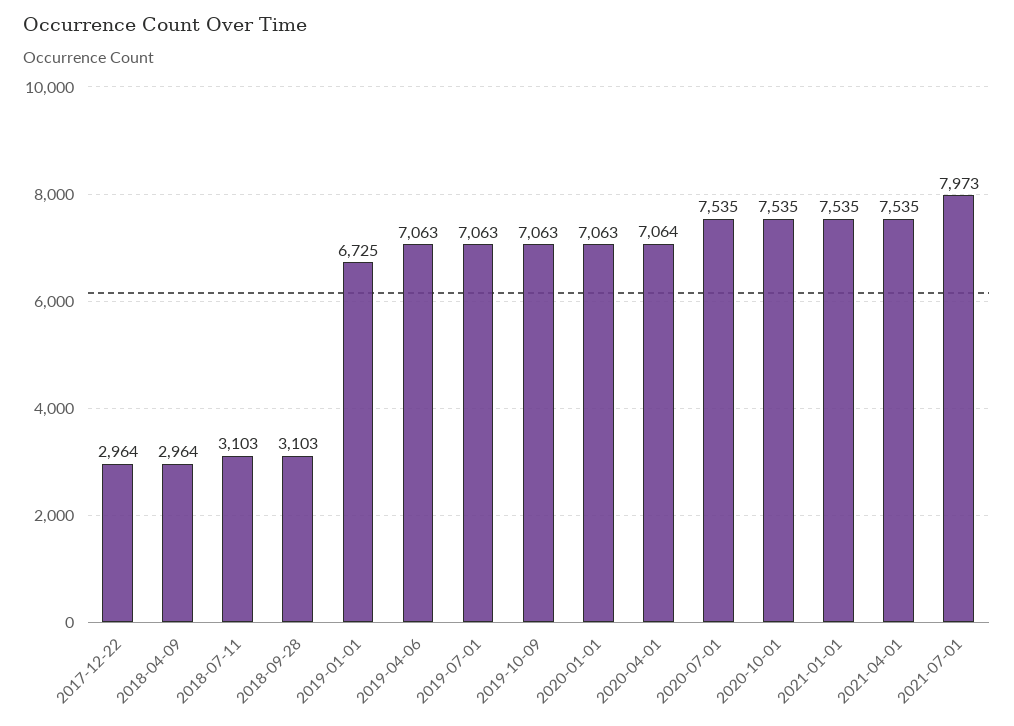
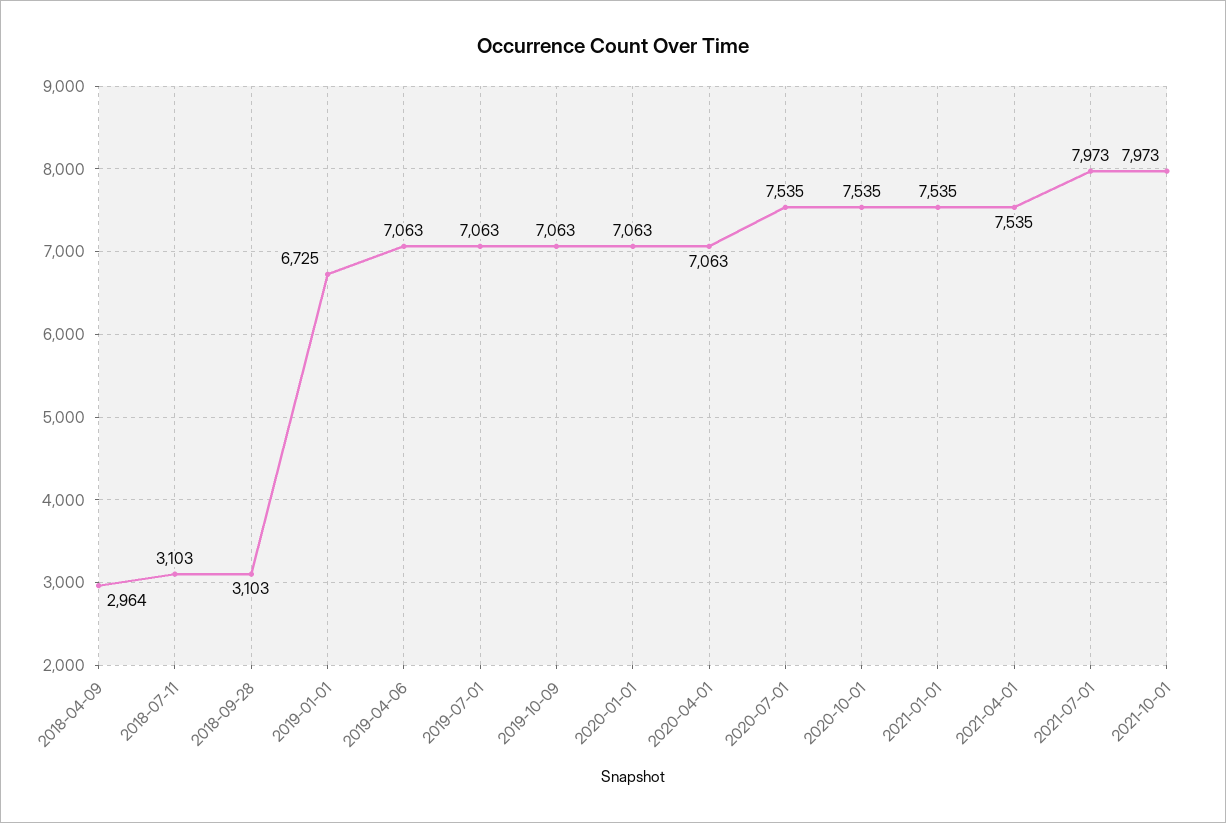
2017-12-22: 2964 -> none
2020-04-01: 7064 -> 7063
2021-10-01: none -> 7973

